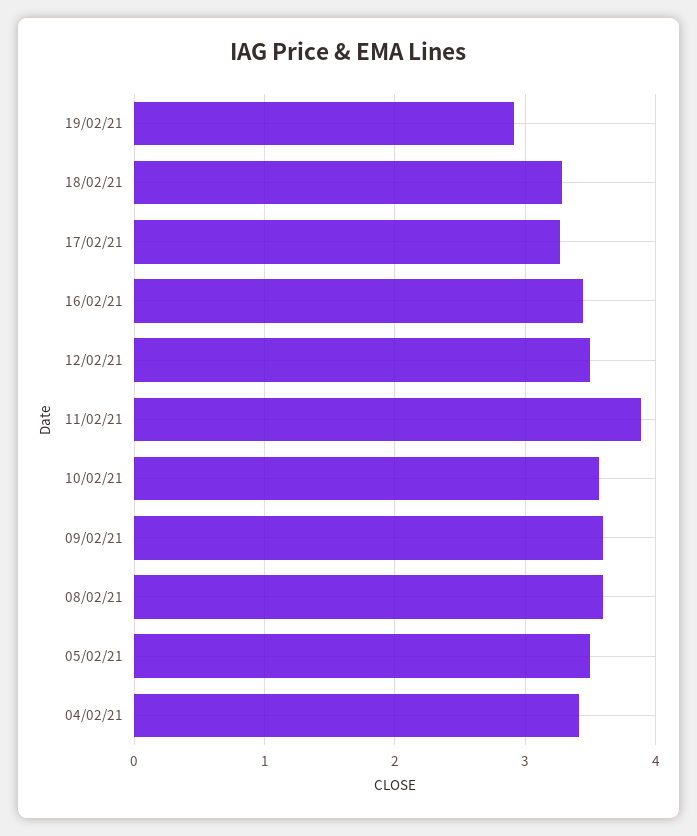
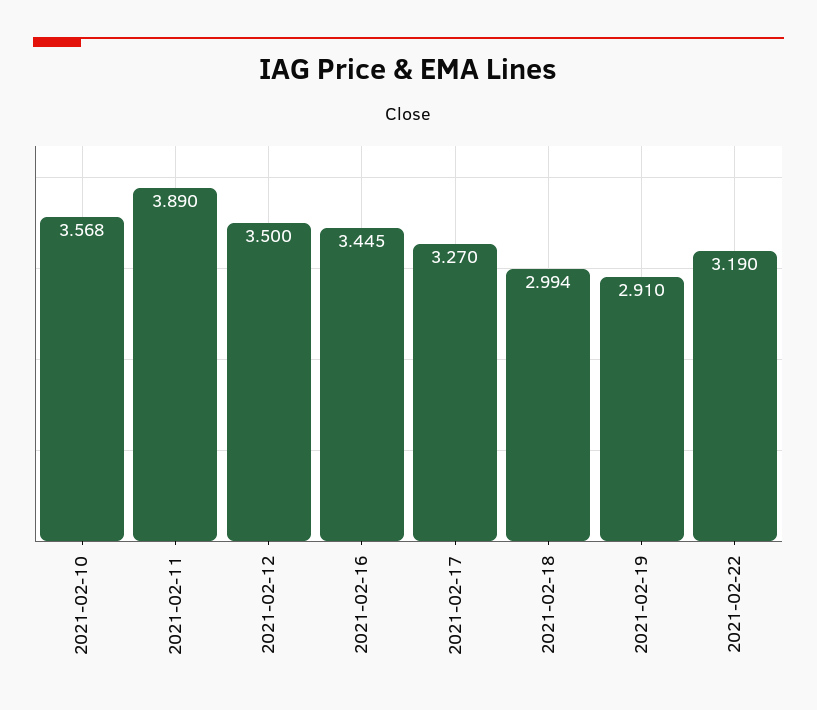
18/02/21: 3.3 -> 2.994
09/02/21: 3.6 -> none
08/02/21: 3.6 -> none
05/02/21: 3.5 -> none
04/02/21: 3.4 -> none
2021-02-22: none -> 3.19

